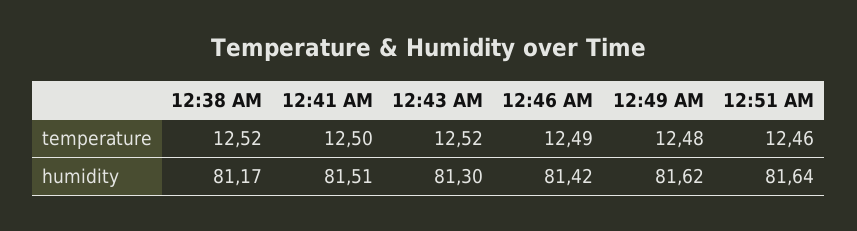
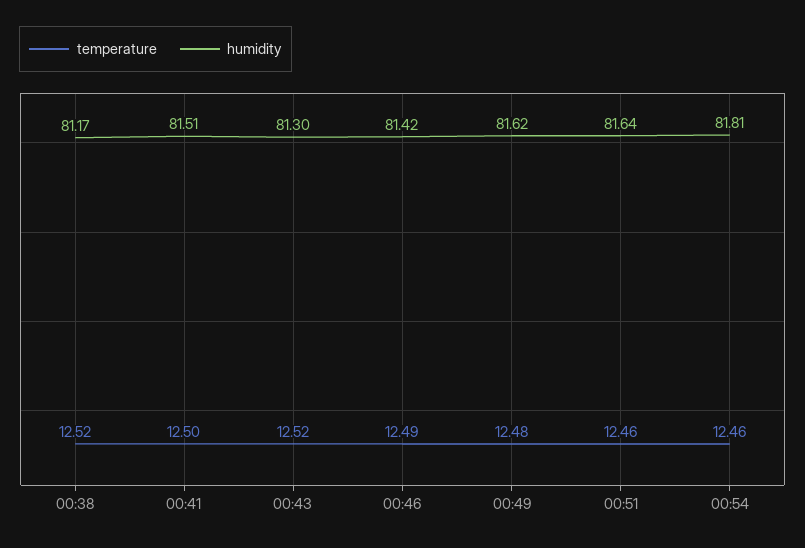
temperature, 00:54: none -> 12.46
humidity, 00:54: none -> 81.81

